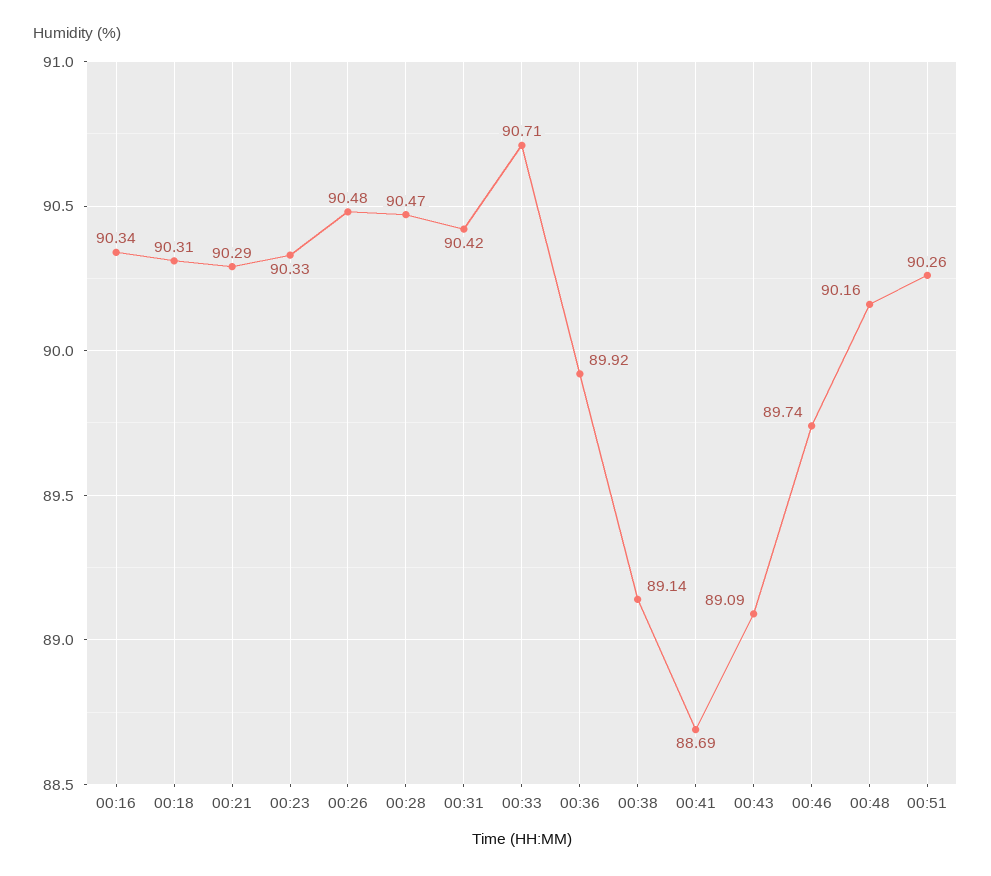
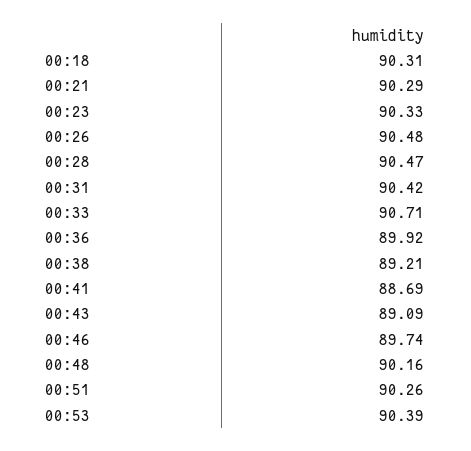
00:16: 90.34 -> none
00:38: 89.14 -> 89.21
00:53: none -> 90.39

